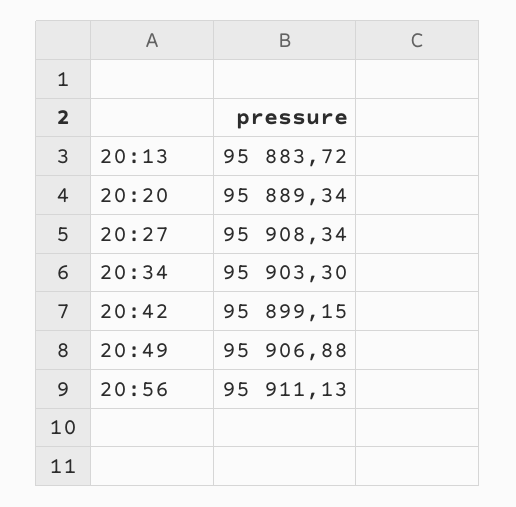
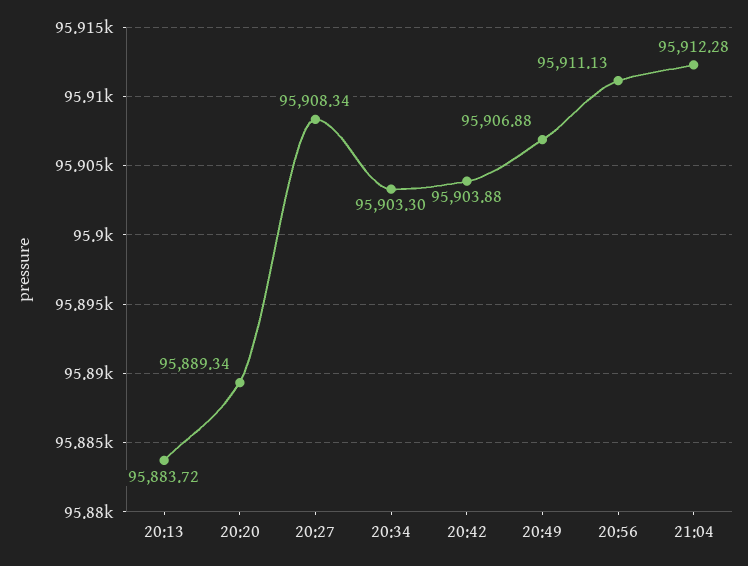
20:42: 95899.15 -> 95903.88
21:04: none -> 95912.28

